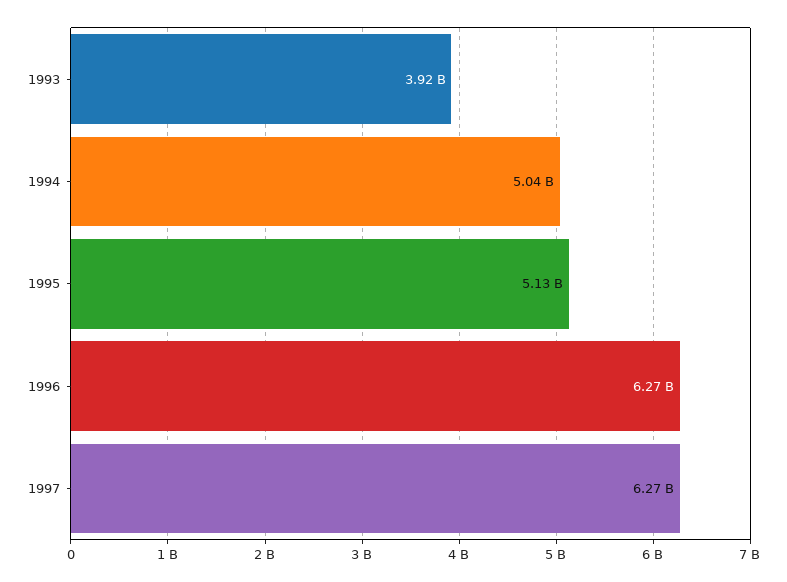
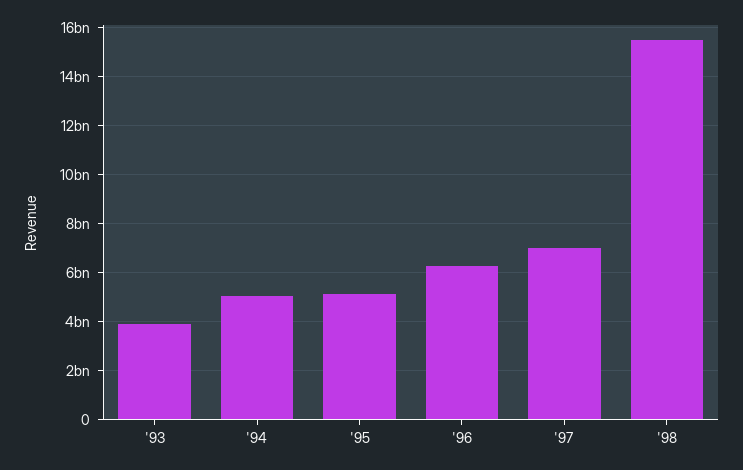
1997: 6270000000 -> 7000000000
'98: none -> 15500000000

